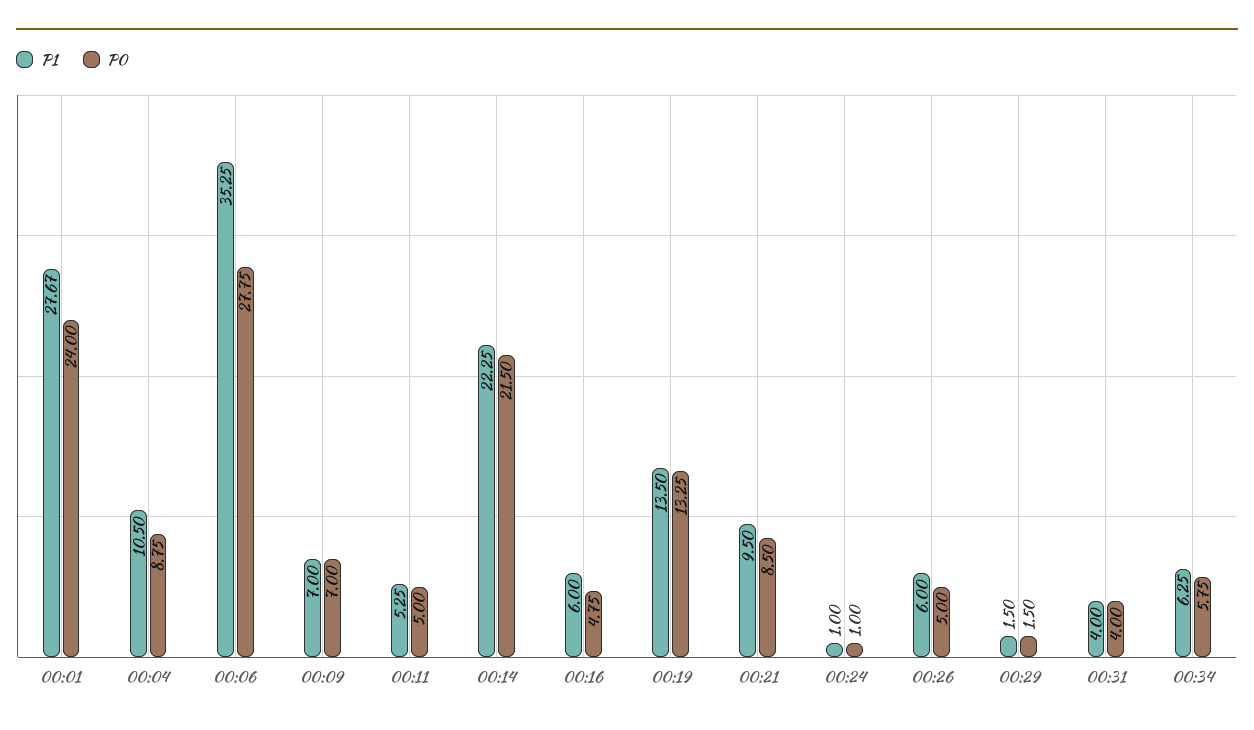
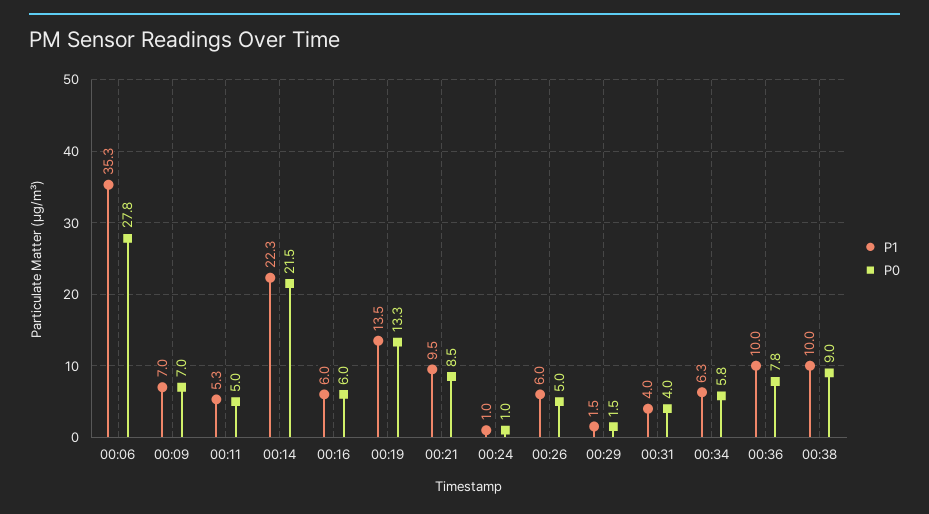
P1, 00:01: 27.67 -> none
P0, 00:01: 24 -> none
P1, 00:04: 10.5 -> none
P0, 00:04: 8.75 -> none
P0, 00:16: 4.75 -> 6
P1, 00:36: none -> 10
P0, 00:36: none -> 7.8
P1, 00:38: none -> 10
P0, 00:38: none -> 9

